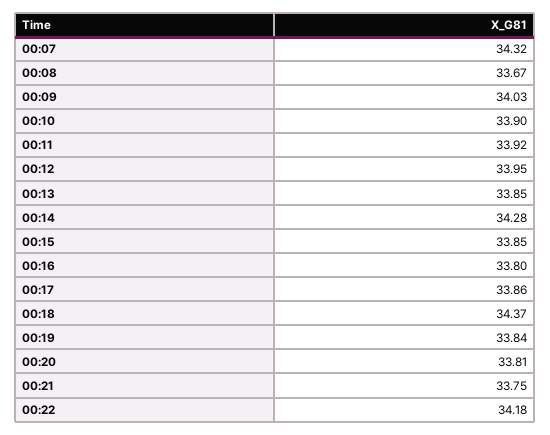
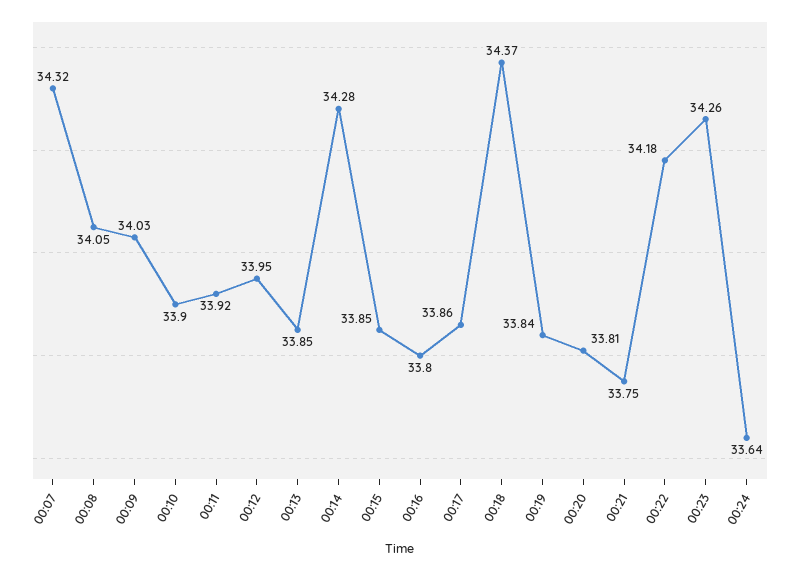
00:08: 33.67 -> 34.05
00:23: none -> 34.26
00:24: none -> 33.64

